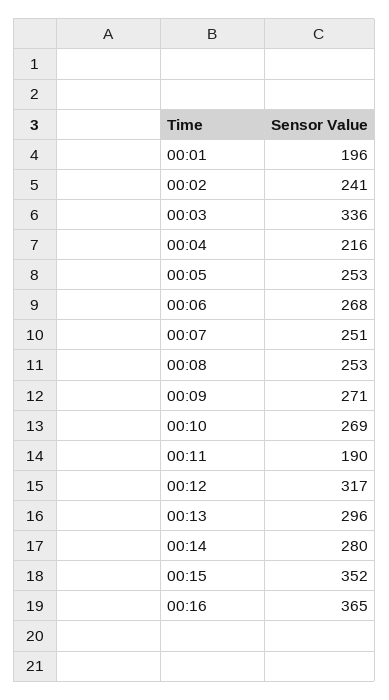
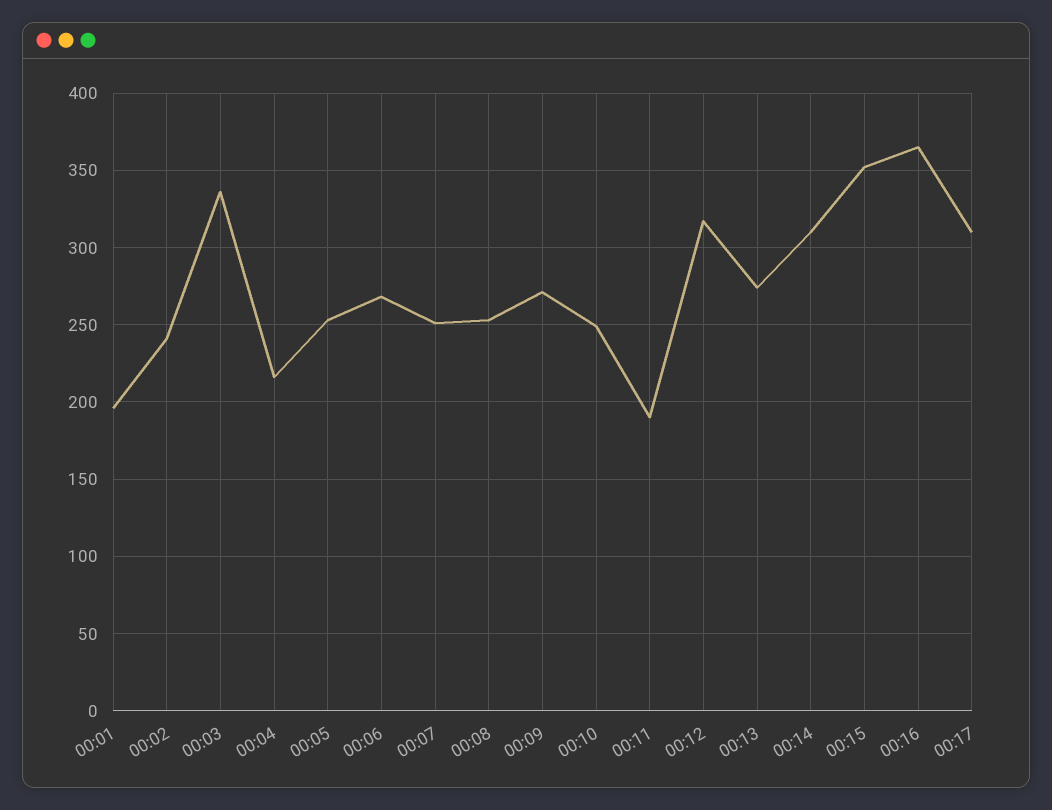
00:10: 269 -> 250
00:13: 296 -> 275
00:14: 280 -> 310
00:17: none -> 310

